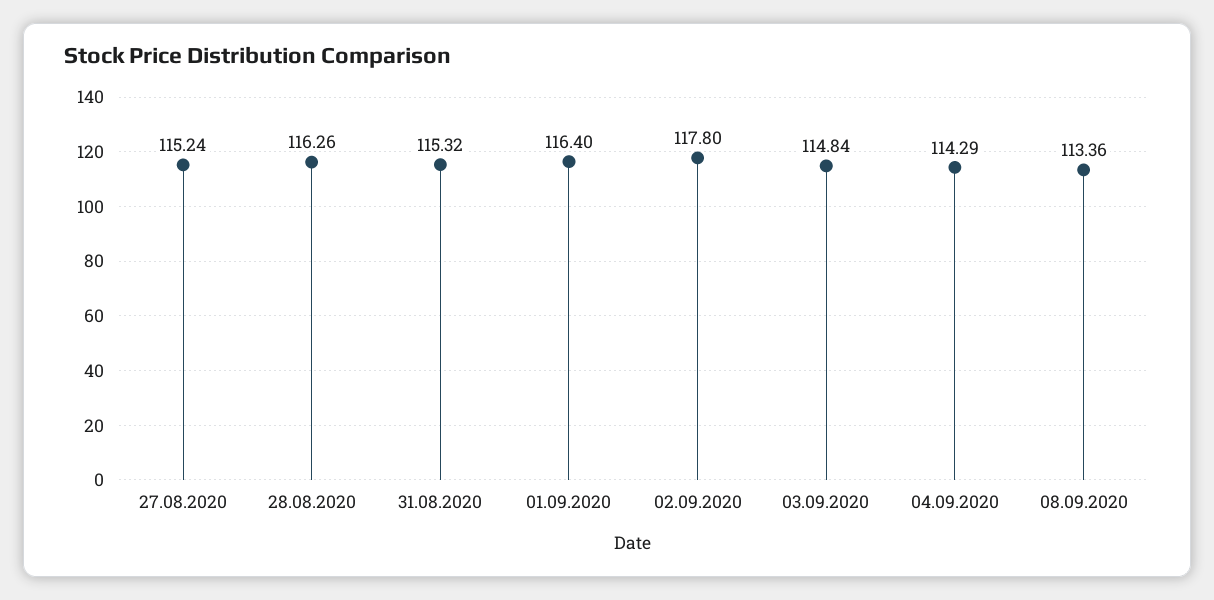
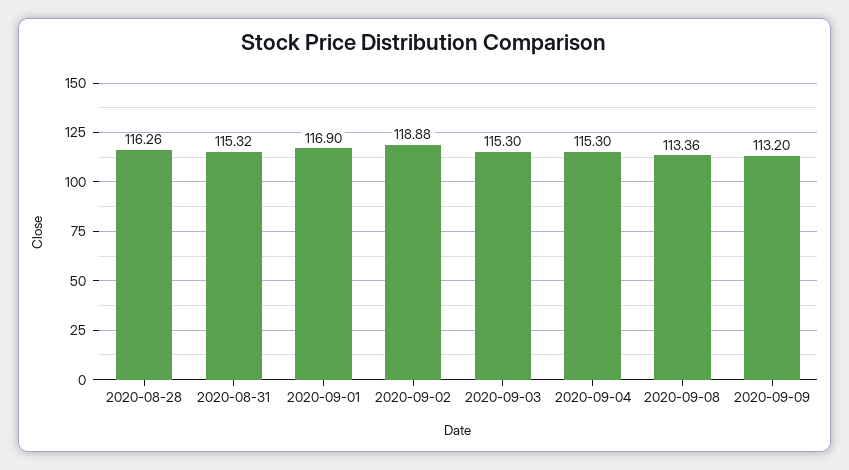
27.08.2020: 115.24 -> none
01.09.2020: 116.4 -> 116.9
02.09.2020: 117.8 -> 118.88
03.09.2020: 114.84 -> 115.3
04.09.2020: 114.29 -> 115.3
2020-09-09: none -> 113.2

